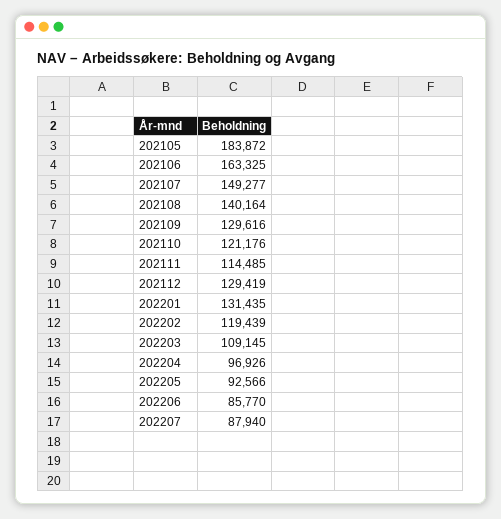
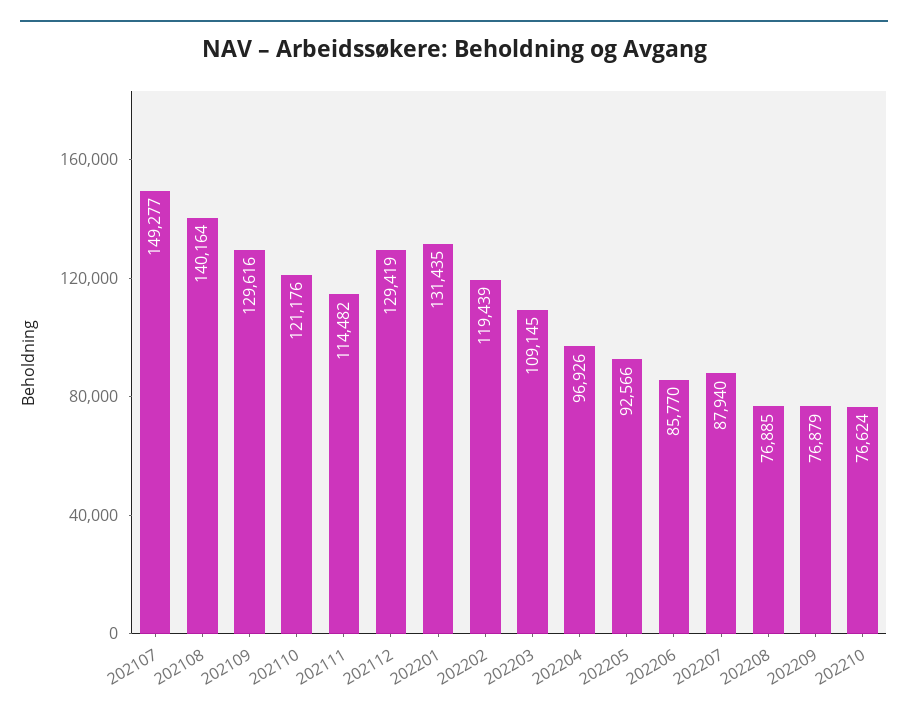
202105: 183872 -> none
202106: 163325 -> none
202111: 114485 -> 114482
202208: none -> 76885
202209: none -> 76879
202210: none -> 76624

